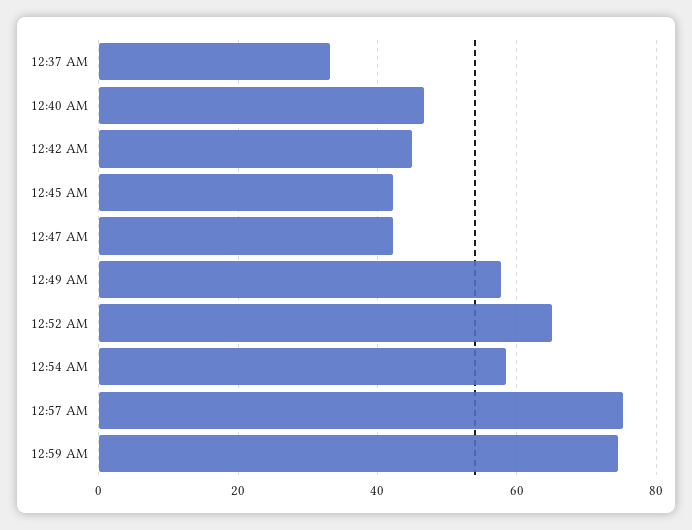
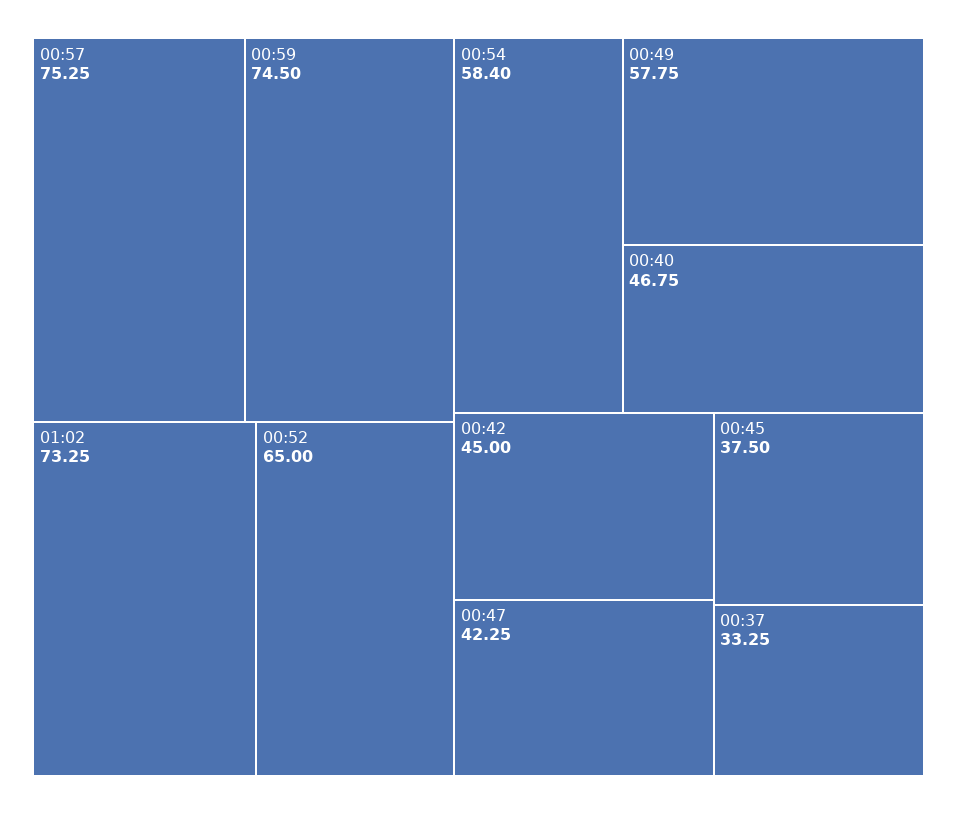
12:45 AM: 42 -> 37.5
01:02: none -> 73.25

